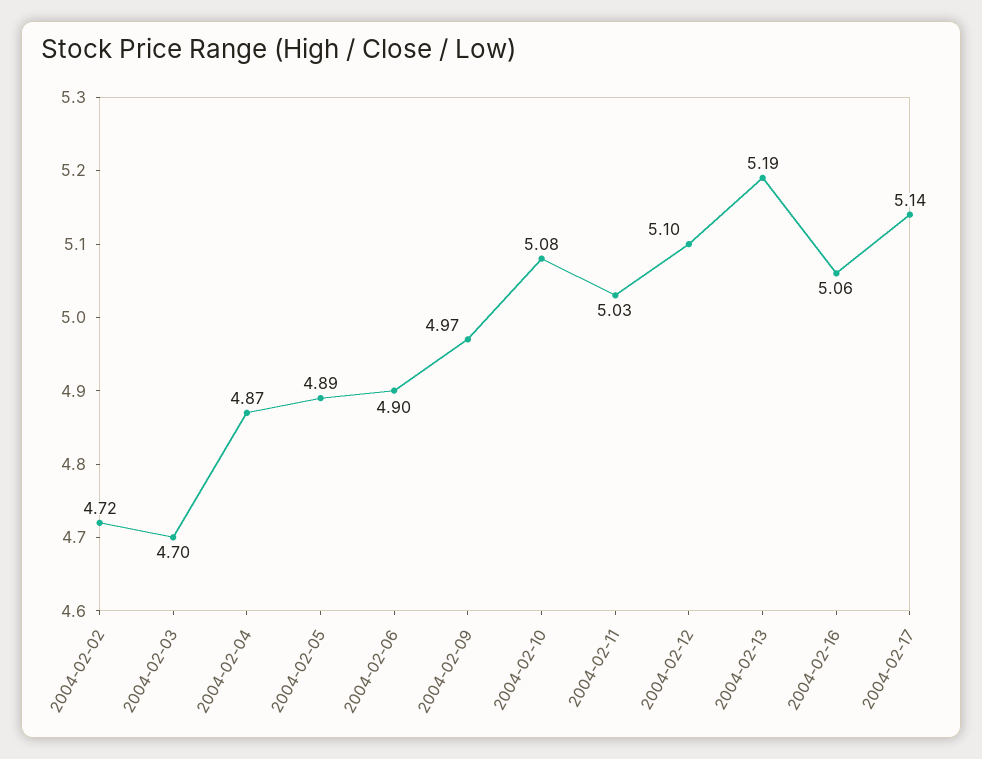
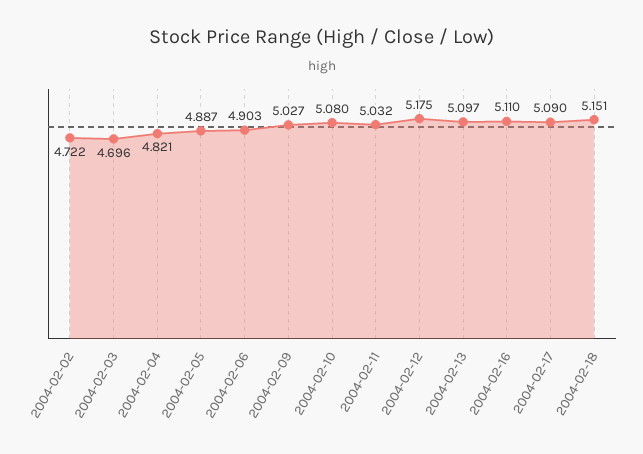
2004-02-04: 4.87 -> 4.821
2004-02-09: 4.97 -> 5.027
2004-02-12: 5.1 -> 5.175
2004-02-13: 5.19 -> 5.097
2004-02-16: 5.06 -> 5.11
2004-02-17: 5.14 -> 5.09
2004-02-18: none -> 5.151

